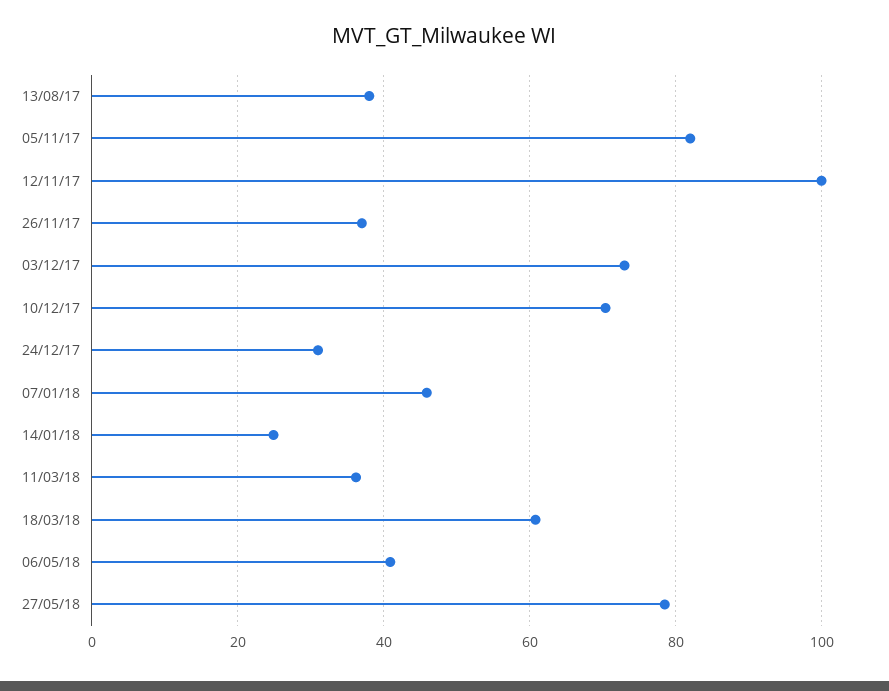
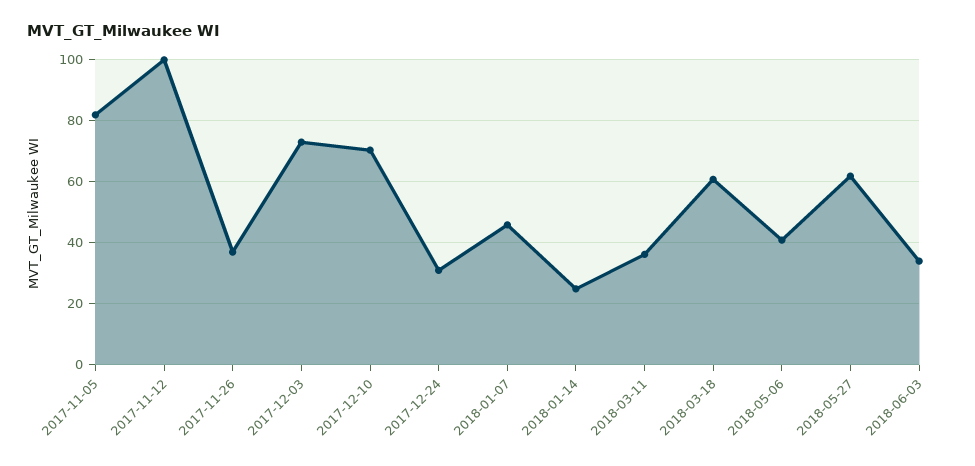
13/08/17: 38 -> none
27/05/18: 78 -> 62
2018-06-03: none -> 34

